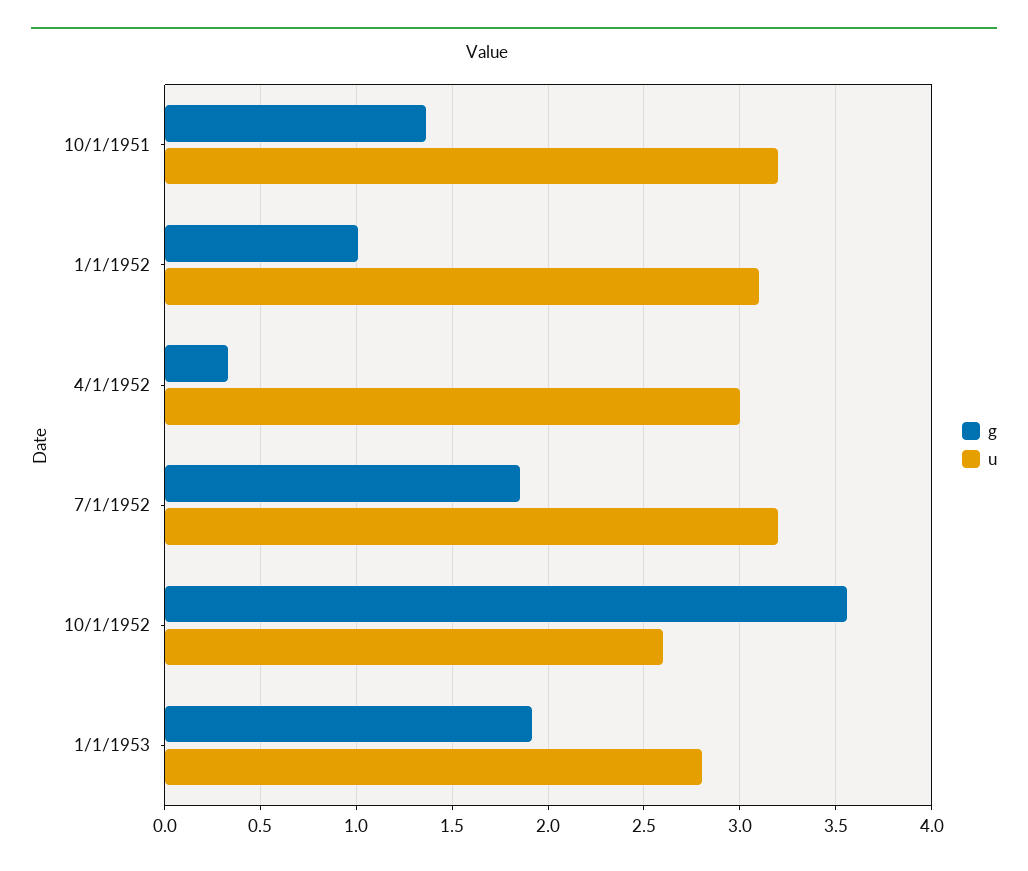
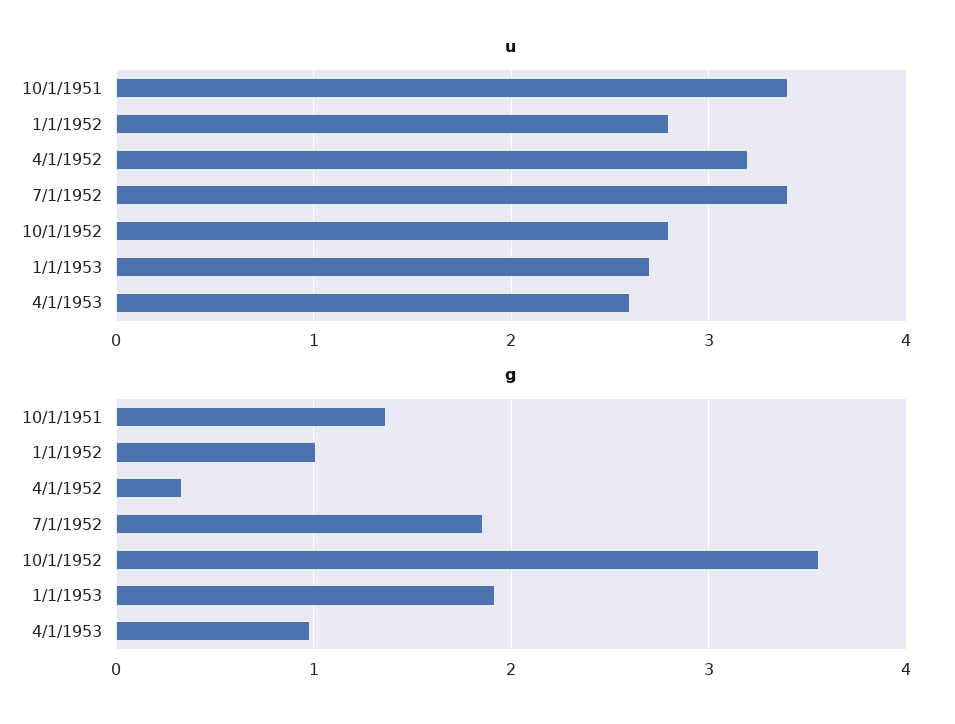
u, 10/1/1951: 3.2 -> 3.4
u, 1/1/1952: 3.1 -> 2.8
u, 4/1/1952: 3 -> 3.2
u, 7/1/1952: 3.2 -> 3.4
u, 10/1/1952: 2.6 -> 2.8
u, 1/1/1953: 2.8 -> 2.7
u, 4/1/1953: none -> 2.6
g, 4/1/1953: none -> 1

